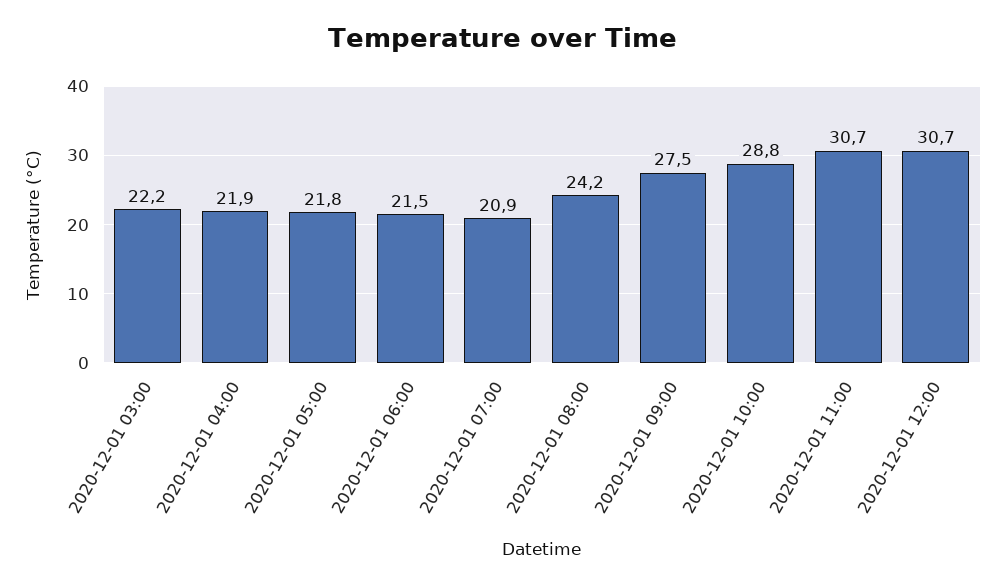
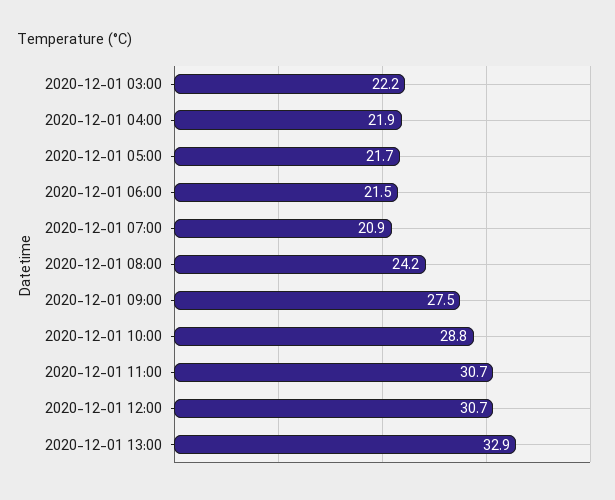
2020-12-01 05:00: 21.8 -> 21.7
2020-12-01 13:00: none -> 32.9

